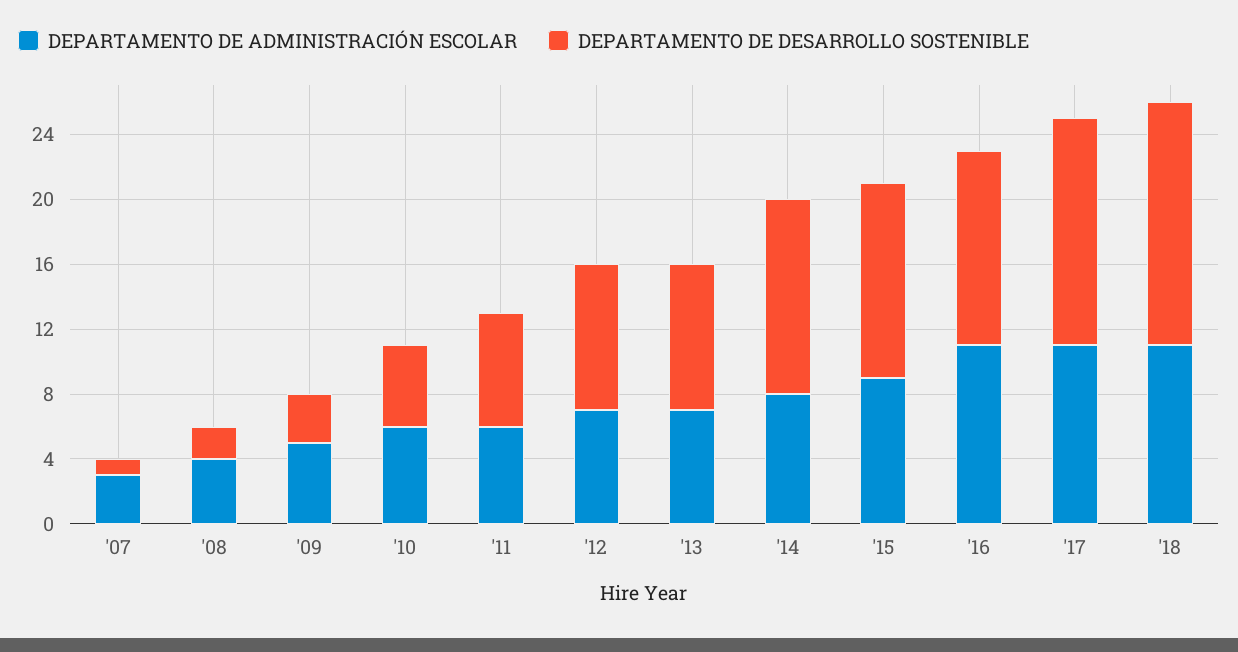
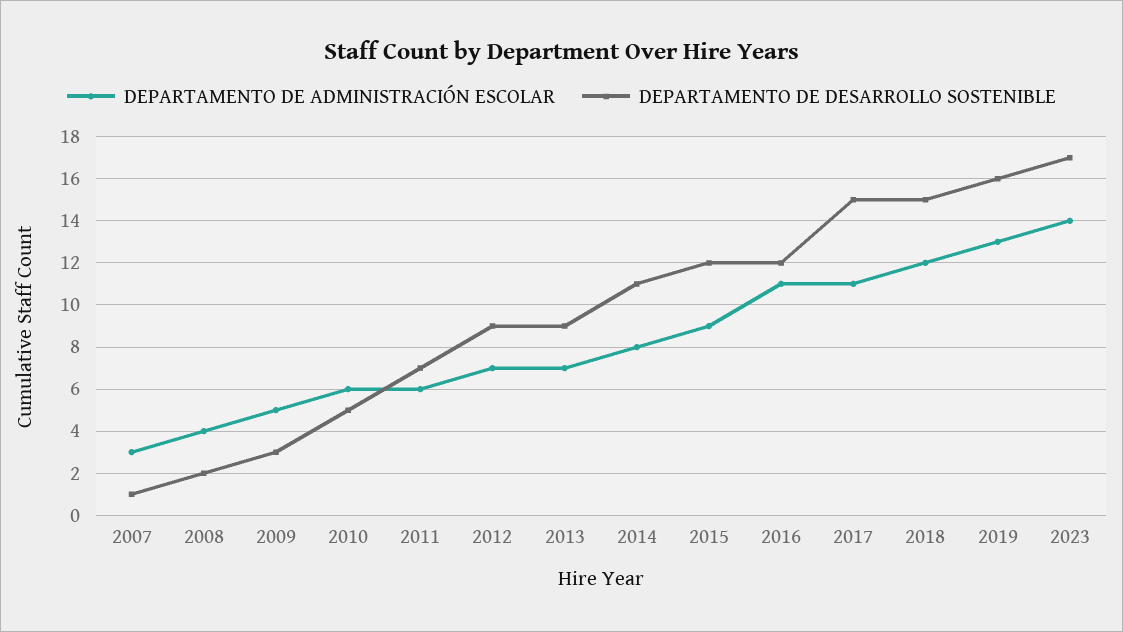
DEPARTAMENTO DE DESARROLLO SOSTENIBLE, '14: 12 -> 11
DEPARTAMENTO DE DESARROLLO SOSTENIBLE, '17: 14 -> 15
DEPARTAMENTO DE ADMINISTRACIÓN ESCOLAR, '18: 11 -> 12
DEPARTAMENTO DE ADMINISTRACIÓN ESCOLAR, 2019: none -> 13
DEPARTAMENTO DE DESARROLLO SOSTENIBLE, 2019: none -> 16
DEPARTAMENTO DE ADMINISTRACIÓN ESCOLAR, 2023: none -> 14
DEPARTAMENTO DE DESARROLLO SOSTENIBLE, 2023: none -> 17

